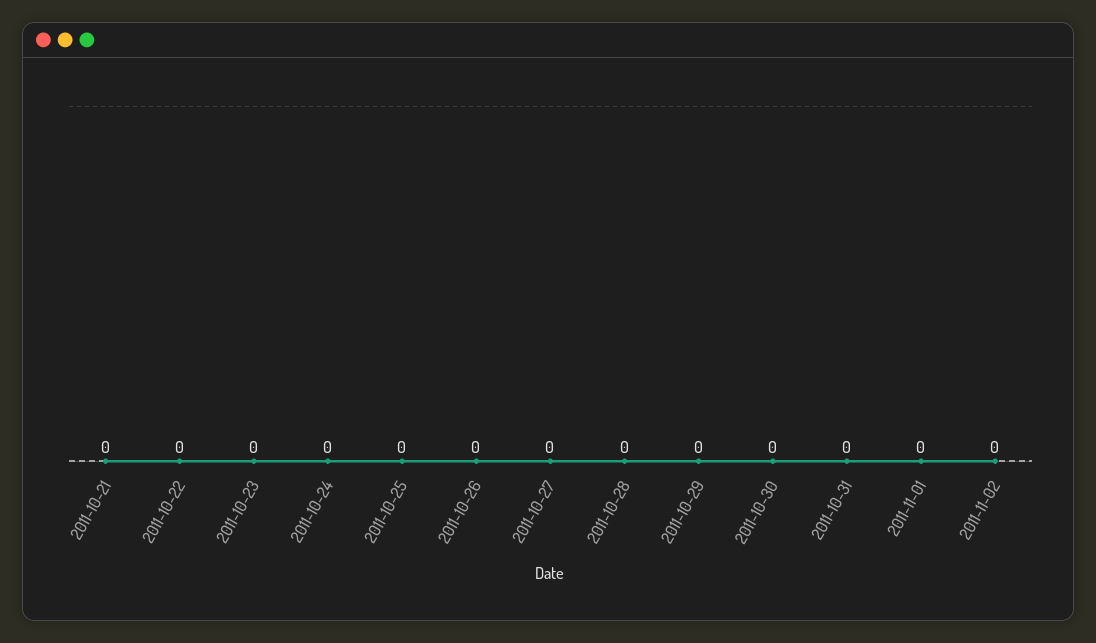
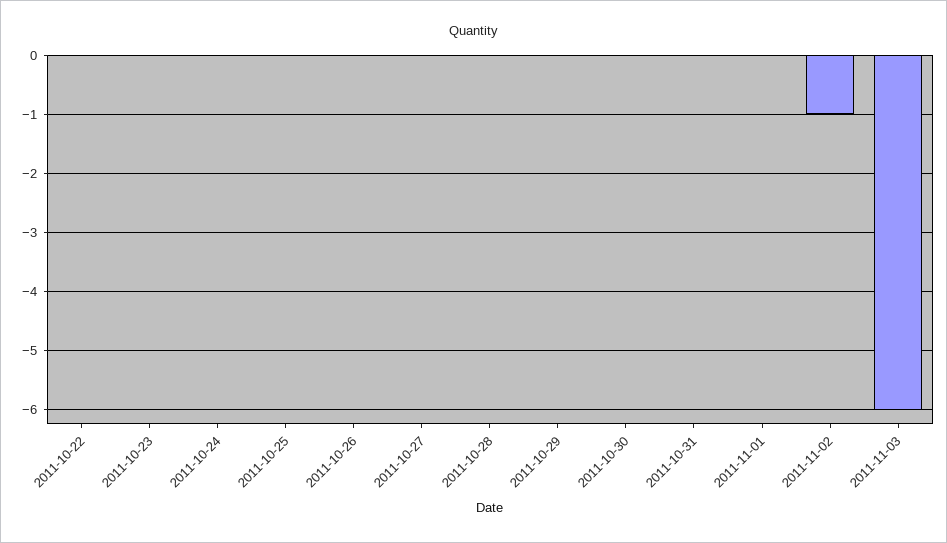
2011-10-21: 0 -> none
2011-11-02: 0 -> -1
2011-11-03: none -> -6

